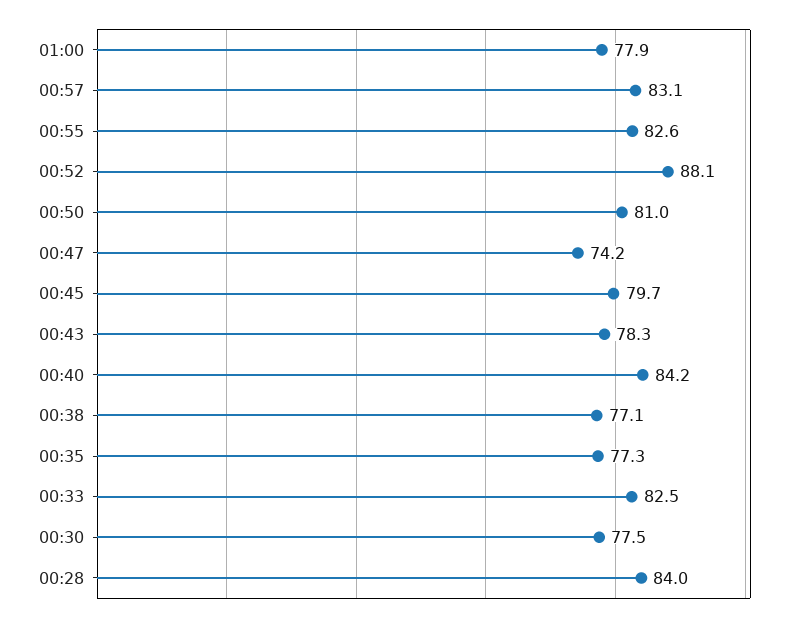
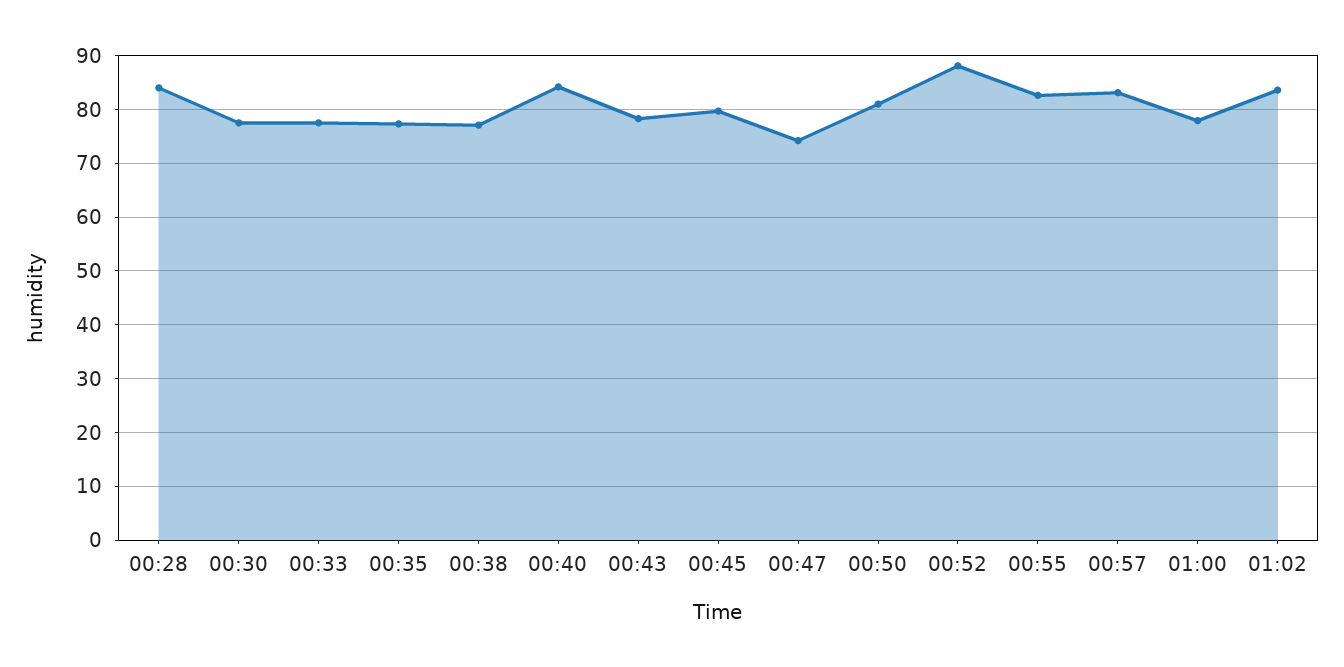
00:33: 82.5 -> 78
01:02: none -> 84

